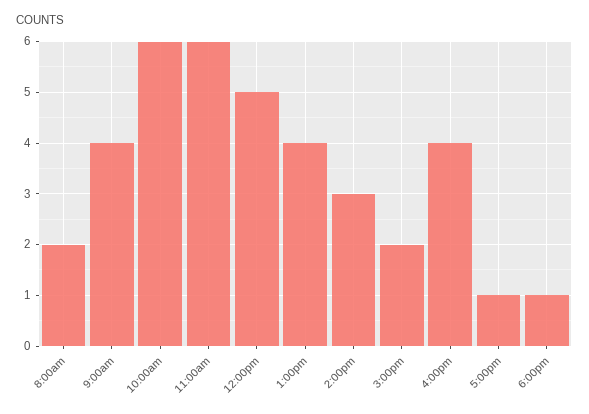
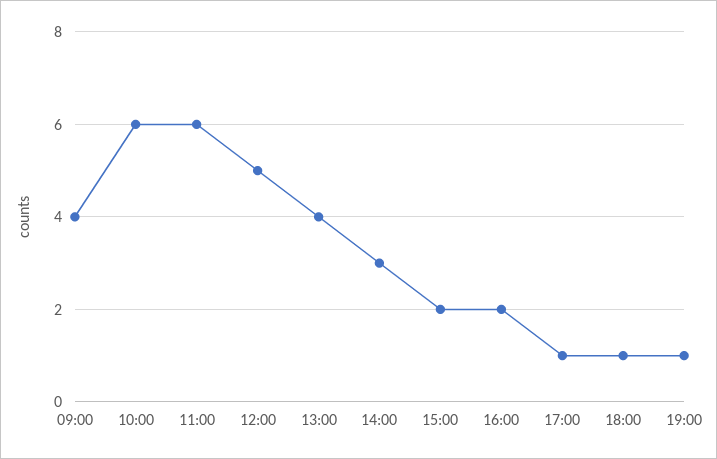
8:00am: 2 -> none
4:00pm: 4 -> 2
19:00: none -> 1

